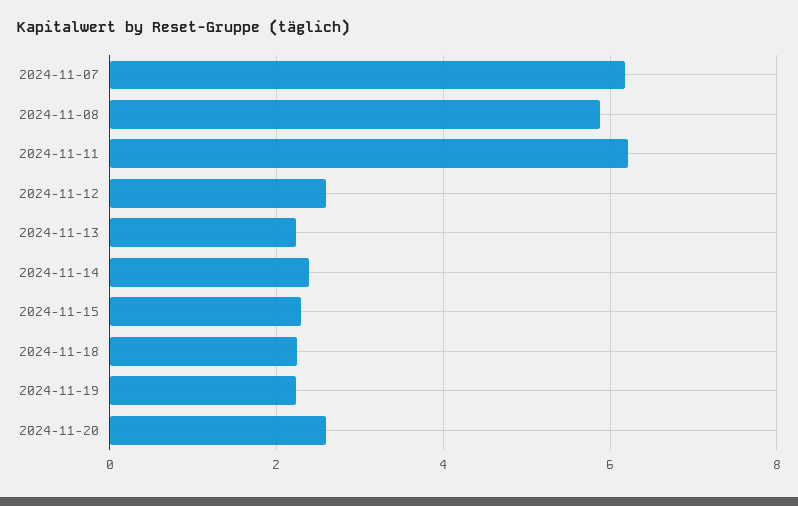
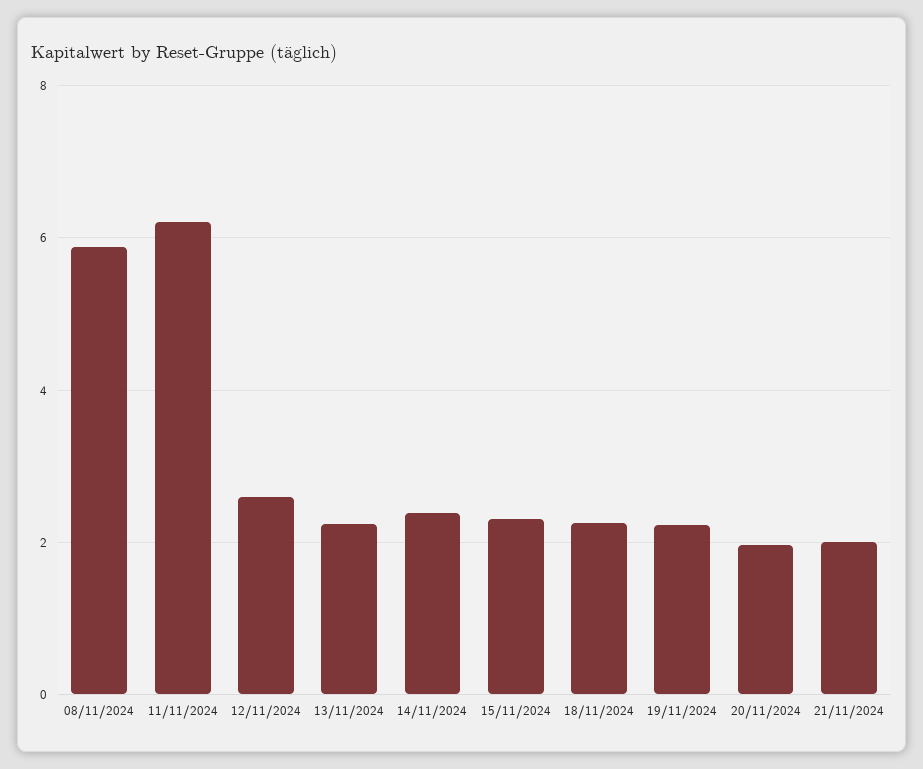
2024-11-07: 6.2 -> none
2024-11-20: 2.6 -> 2
21/11/2024: none -> 2

